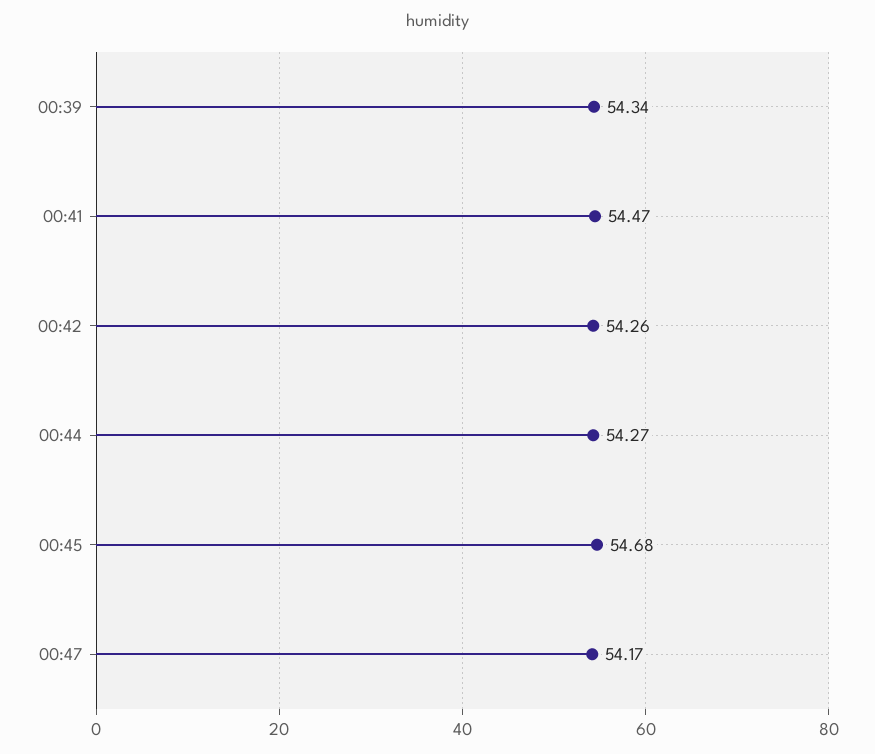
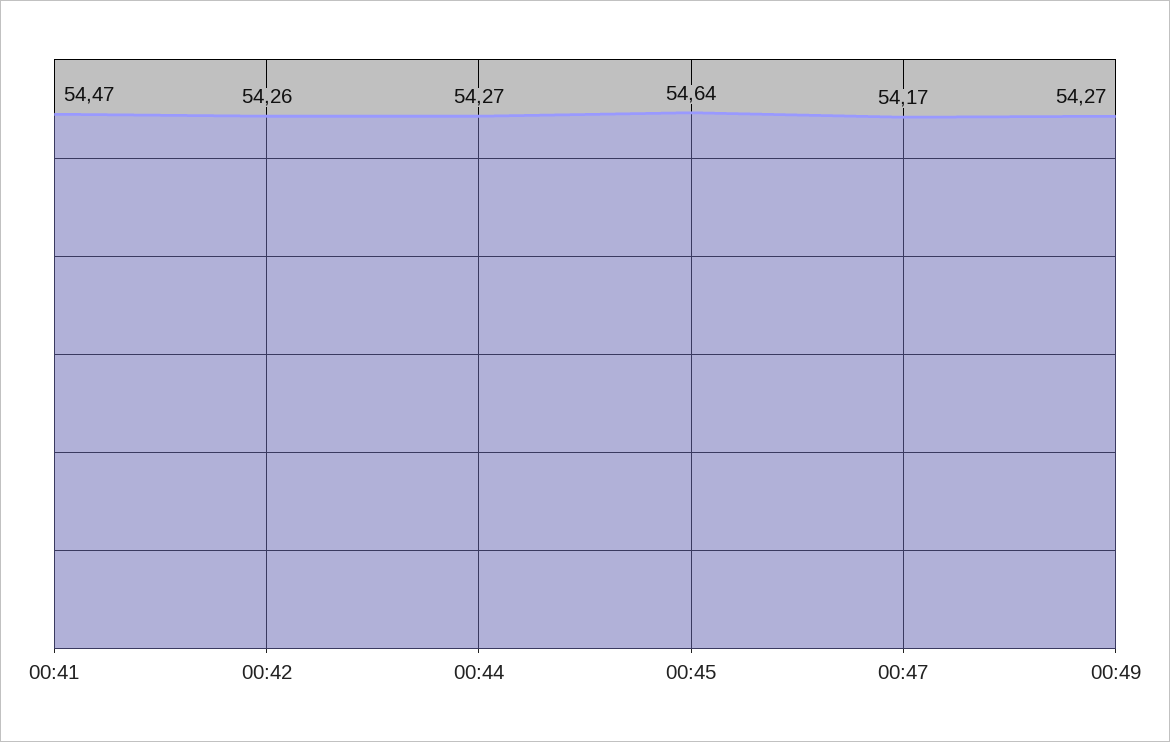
00:39: 54.34 -> none
00:45: 54.68 -> 54.64
00:49: none -> 54.27

